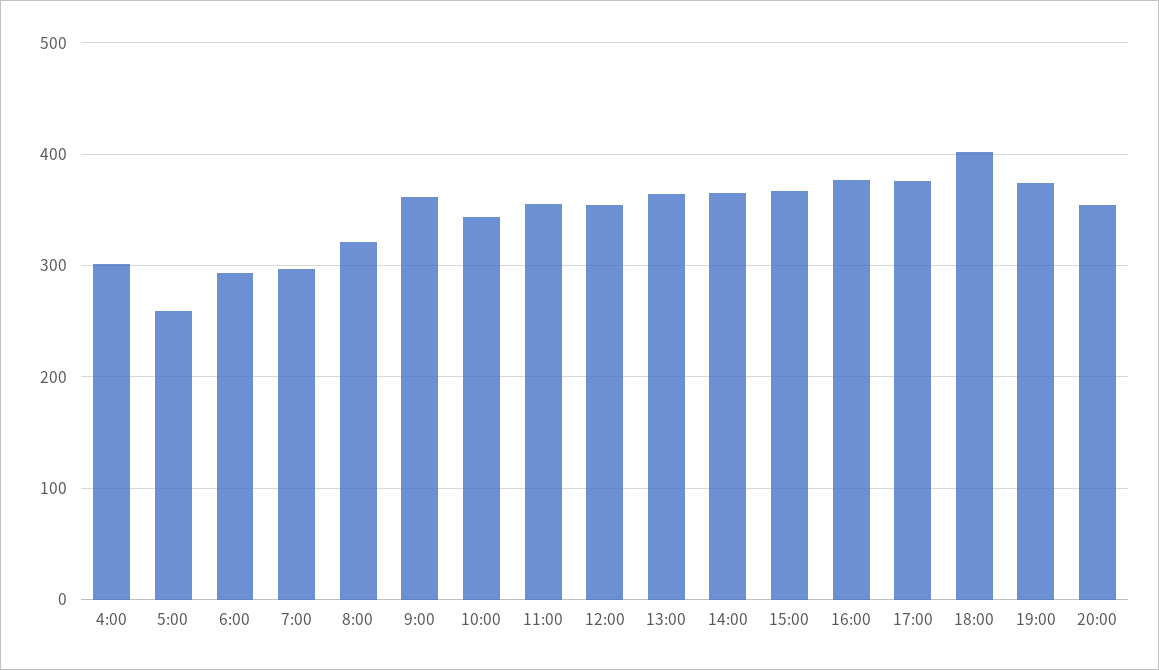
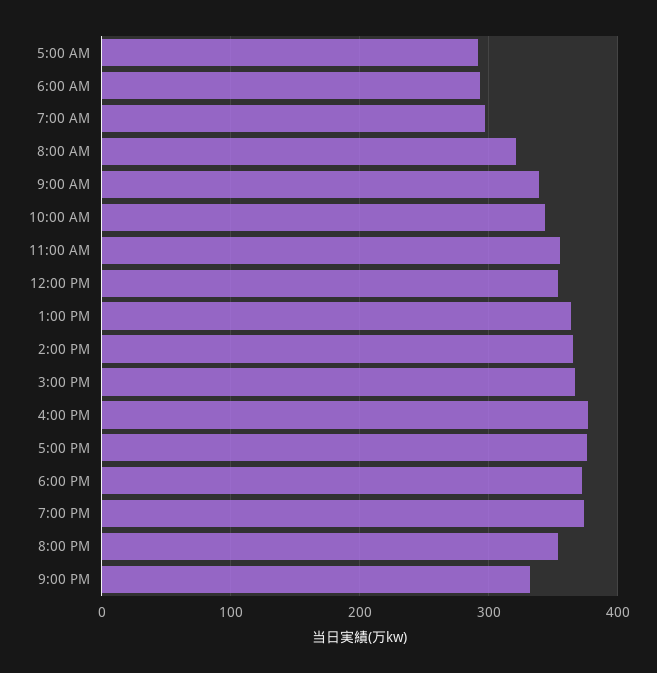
4:00: 300 -> none
5:00: 260 -> 290
9:00: 360 -> 340
18:00: 400 -> 370
9:00 PM: none -> 330

